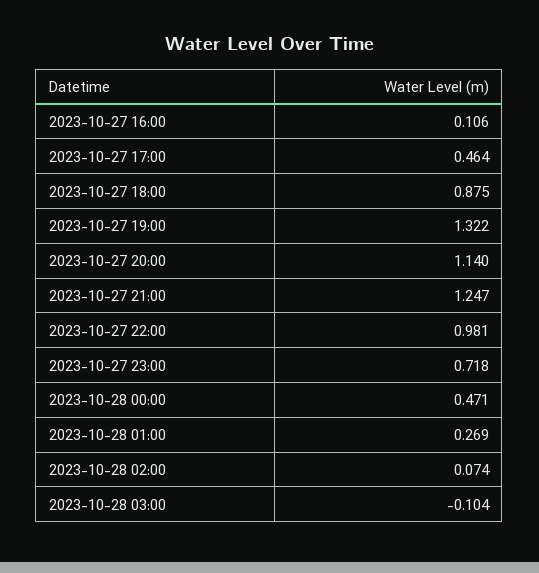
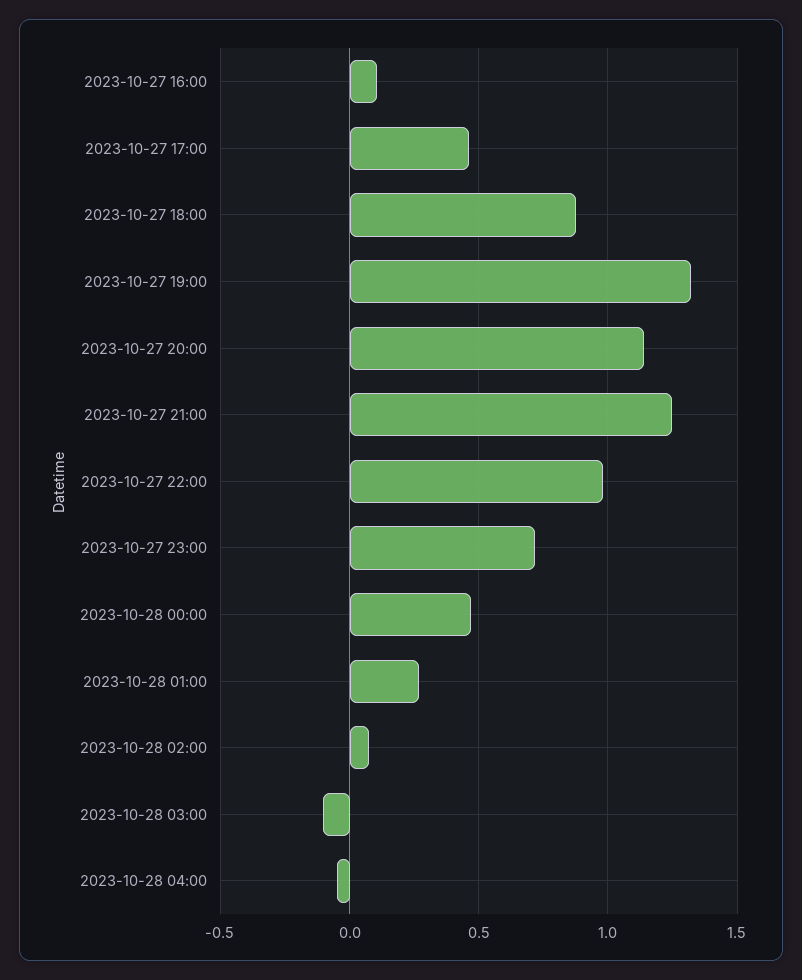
2023-10-28 04:00: none -> -0.05

